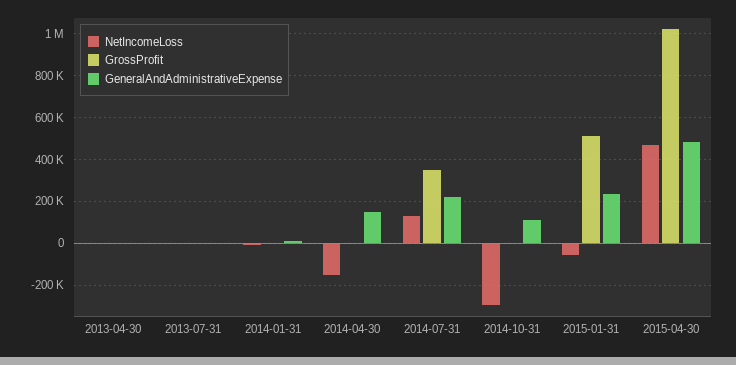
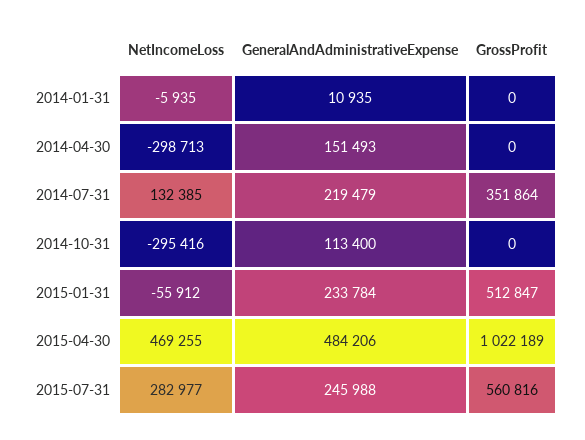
NetIncomeLoss, 2013-04-30: 0 -> none
GrossProfit, 2013-04-30: 0 -> none
GeneralAndAdministrativeExpense, 2013-04-30: 0 -> none
NetIncomeLoss, 2013-07-31: 0 -> none
GrossProfit, 2013-07-31: 0 -> none
GeneralAndAdministrativeExpense, 2013-07-31: 0 -> none
NetIncomeLoss, 2014-04-30: -150000 -> -298713
NetIncomeLoss, 2015-07-31: none -> 282977
GeneralAndAdministrativeExpense, 2015-07-31: none -> 245988
GrossProfit, 2015-07-31: none -> 560816

